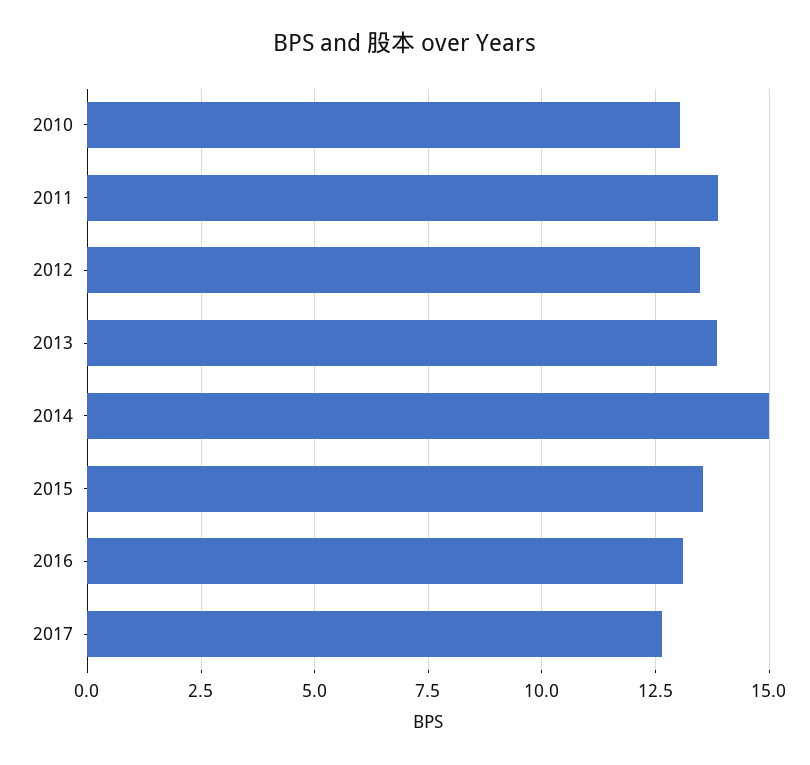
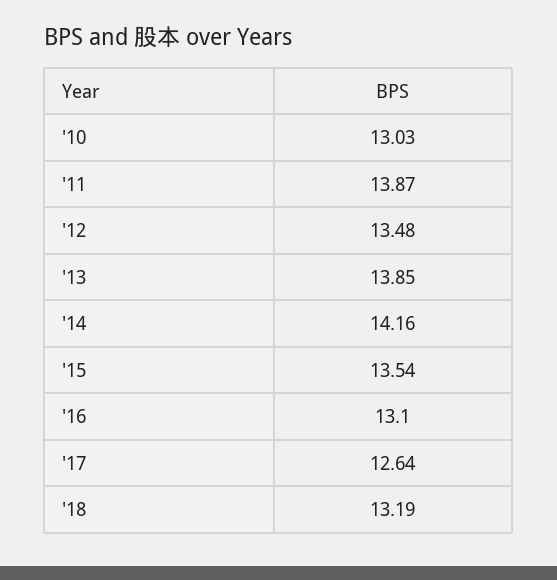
2014: 15 -> 14.16
'18: none -> 13.19

